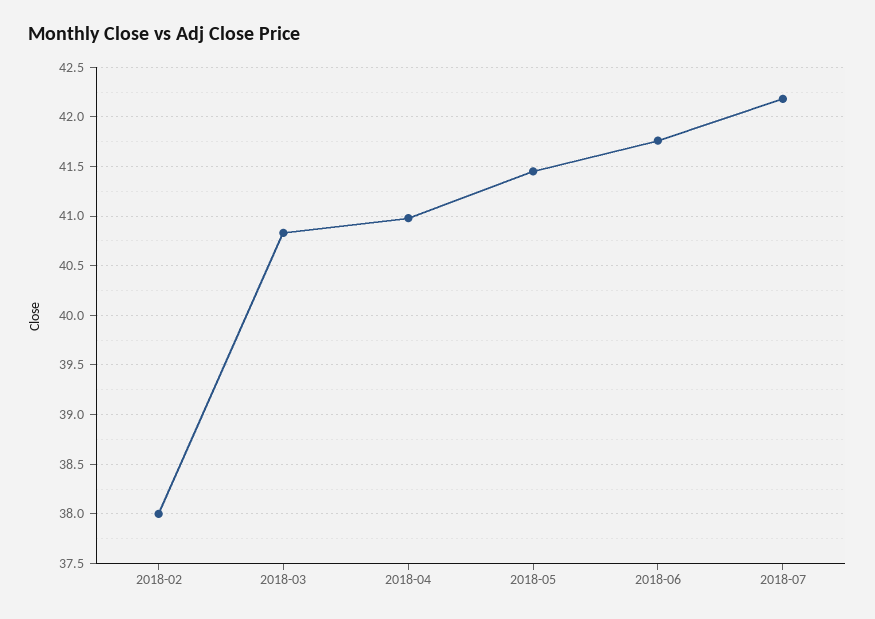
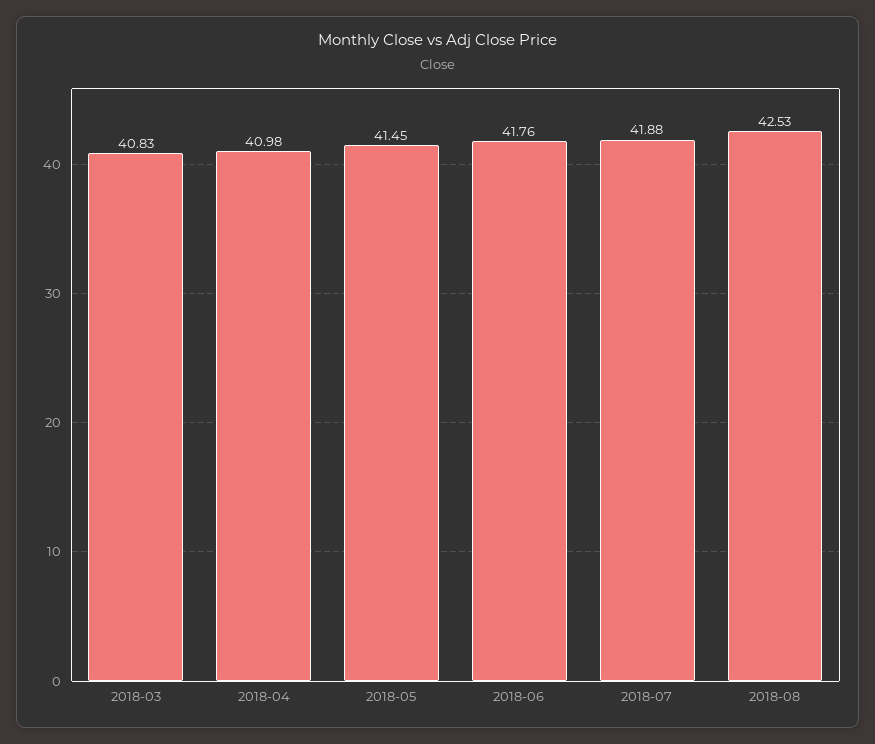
2018-02: 38 -> none
2018-07: 42.2 -> 41.88
2018-08: none -> 42.53

